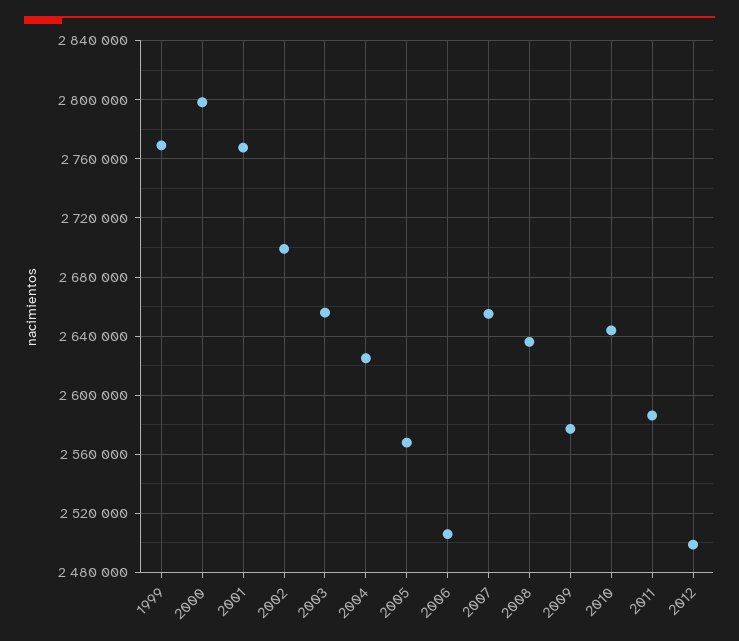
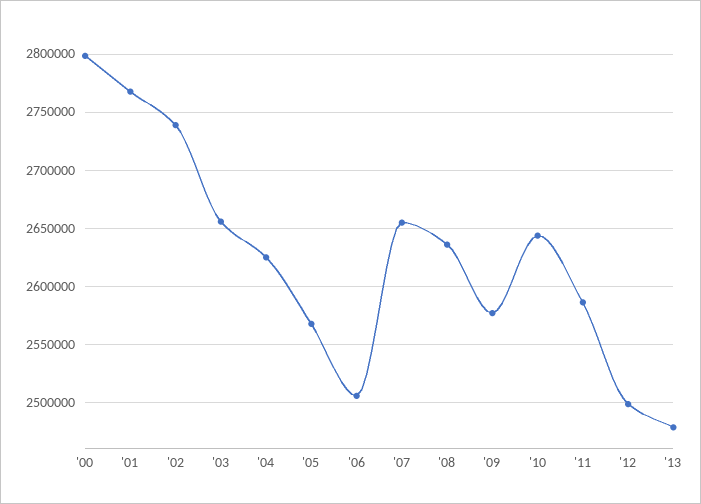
1999: 2770000 -> none
2002: 2700000 -> 2740000
'13: none -> 2480000

